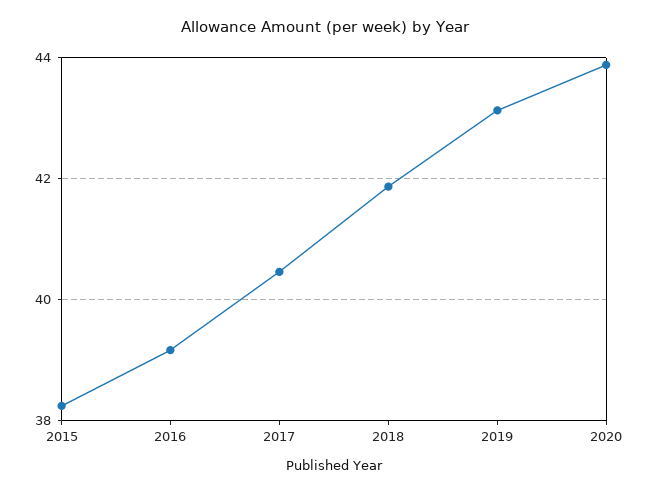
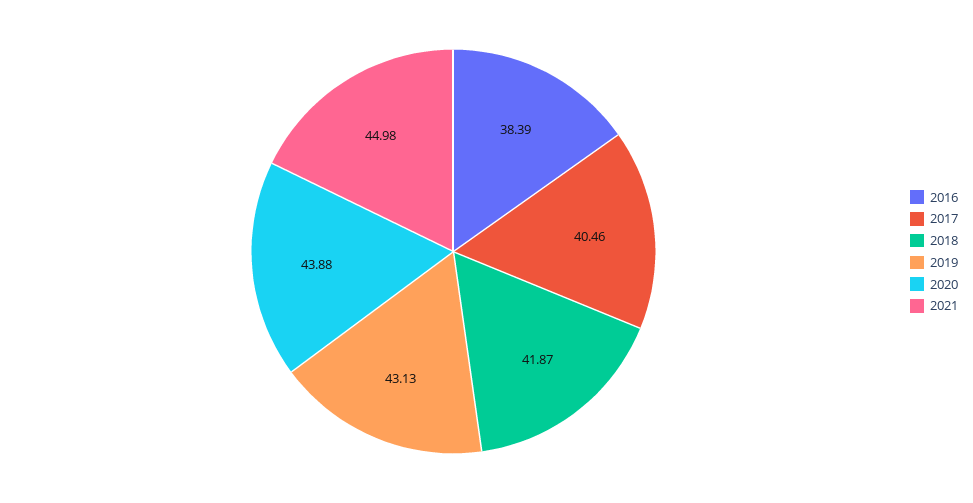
2015: 38.2 -> none
2016: 39.2 -> 38.39
2021: none -> 44.98

